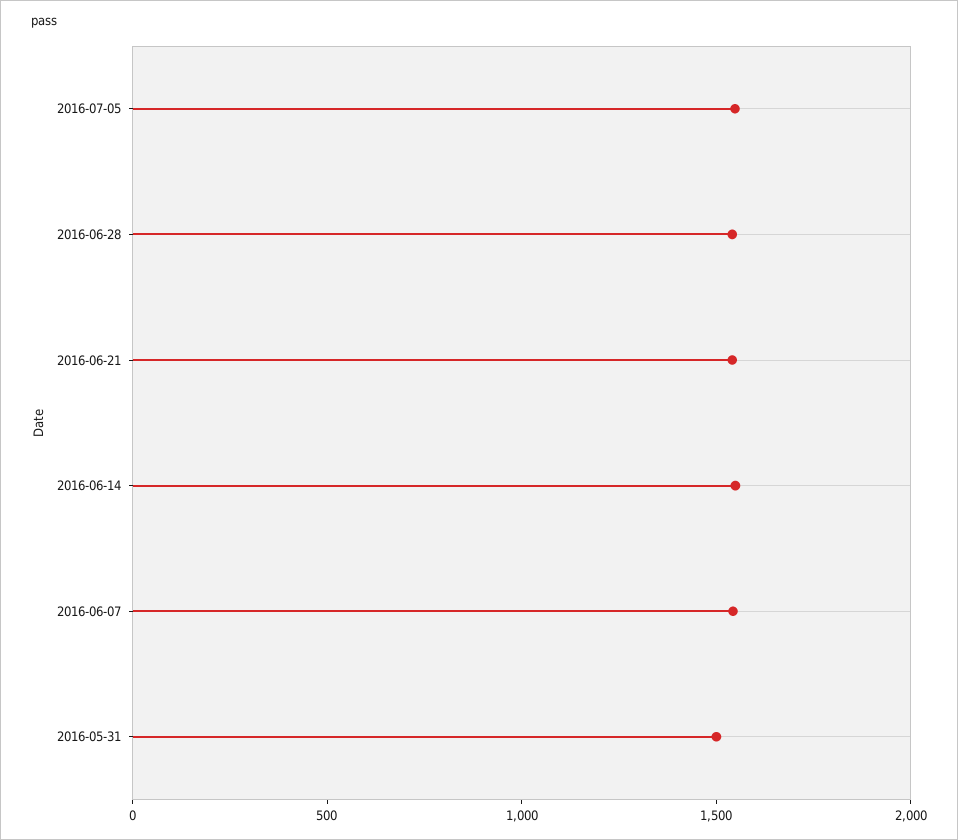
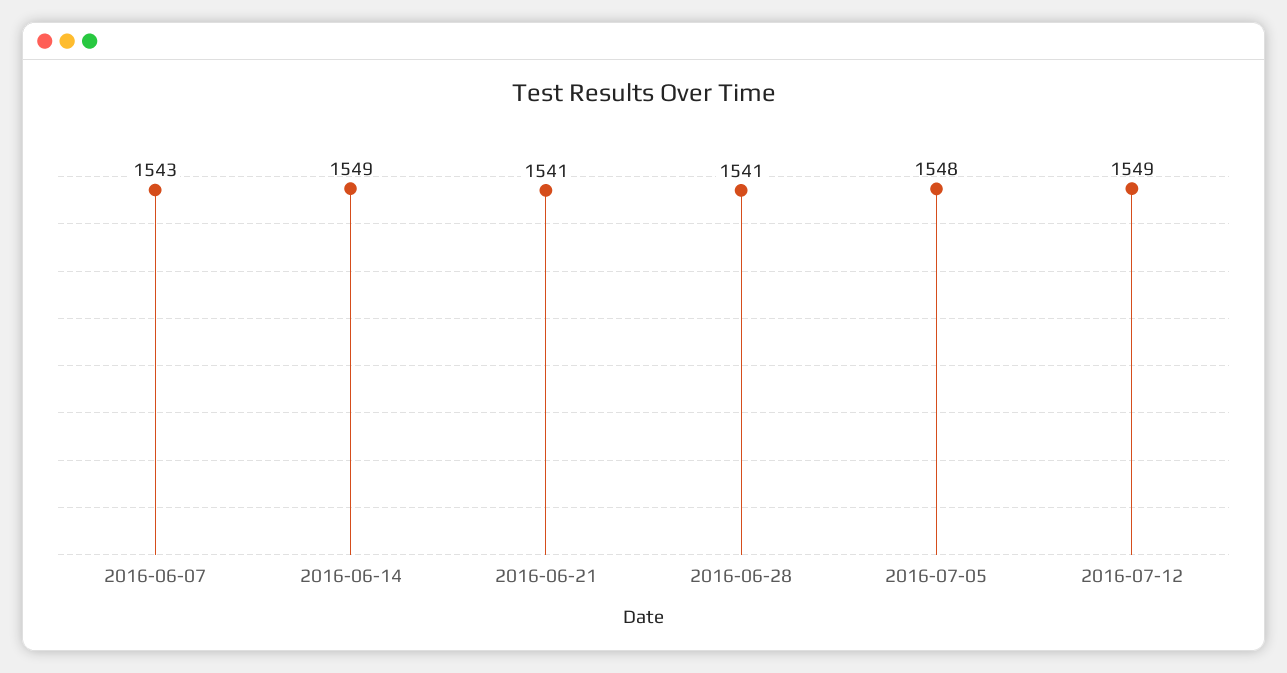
2016-05-31: 1500 -> none
2016-07-12: none -> 1549

